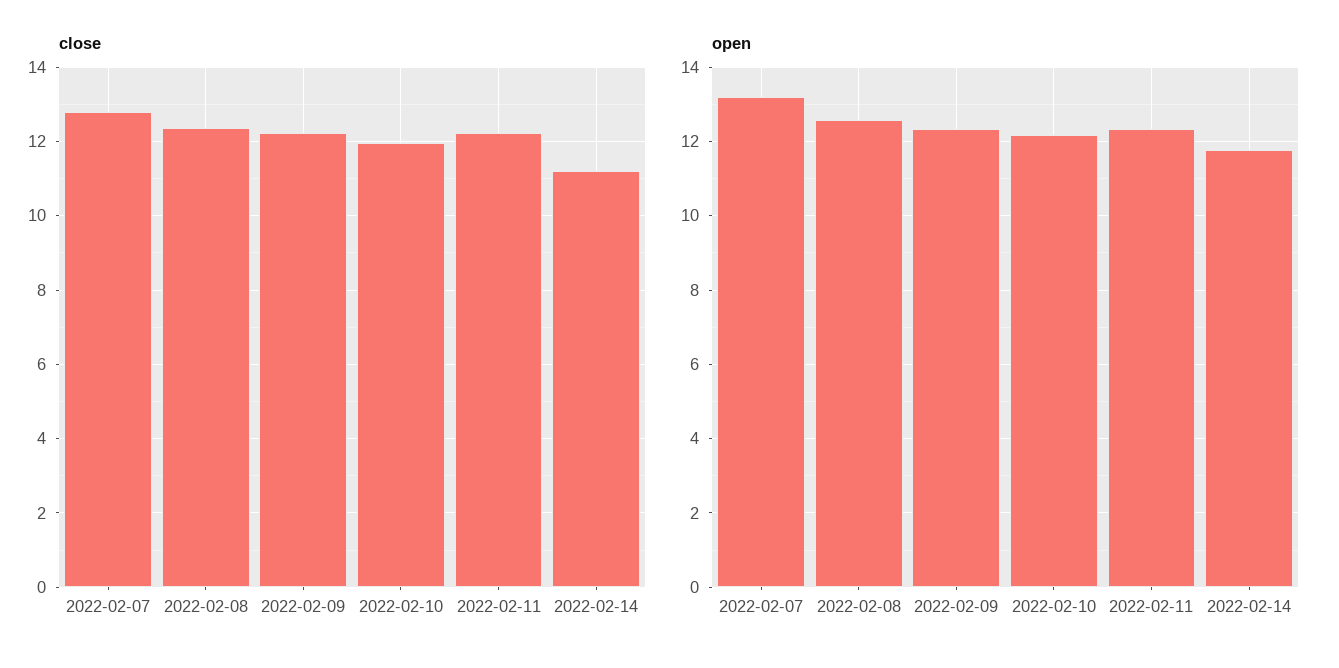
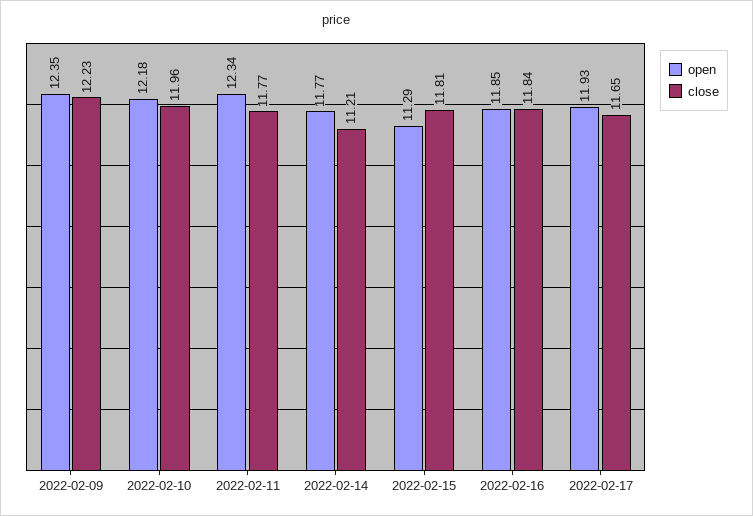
close, 2022-02-07: 12.8 -> none
close, 2022-02-08: 12.4 -> none
close, 2022-02-11: 12.2 -> 11.77
open, 2022-02-07: 13.2 -> none
open, 2022-02-08: 12.6 -> none
open, 2022-02-15: none -> 11.29
close, 2022-02-15: none -> 11.81
open, 2022-02-16: none -> 11.85
close, 2022-02-16: none -> 11.84
open, 2022-02-17: none -> 11.93
close, 2022-02-17: none -> 11.65

